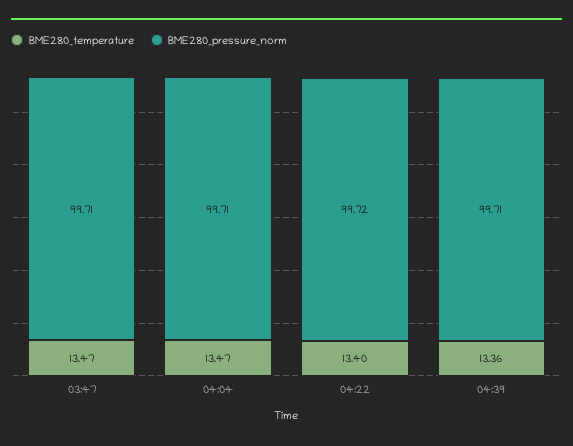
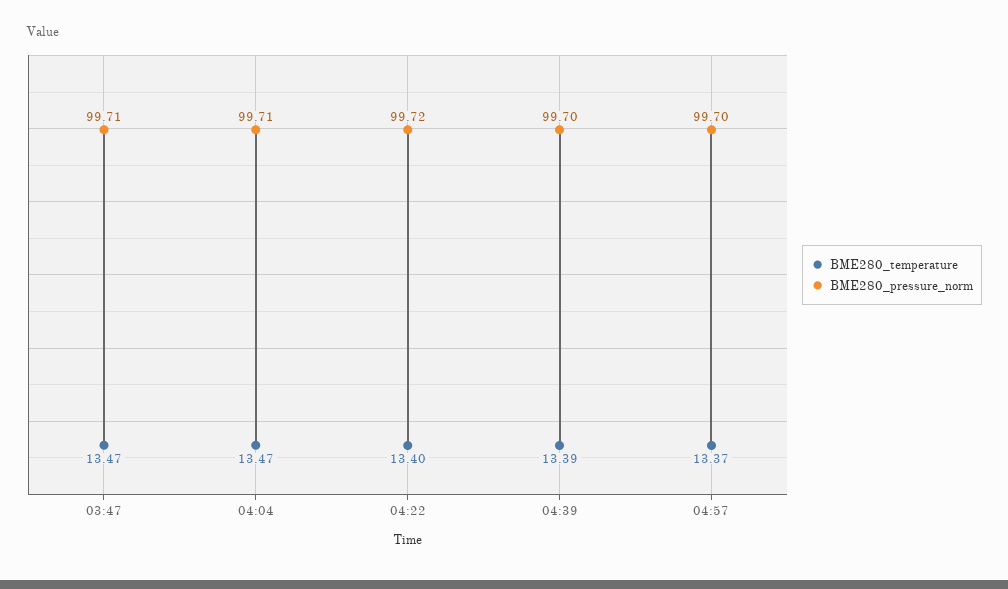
BME280_temperature, 04:39: 13.36 -> 13.39
BME280_pressure_norm, 04:39: 99.71 -> 99.7
BME280_temperature, 04:57: none -> 13.37
BME280_pressure_norm, 04:57: none -> 99.7

